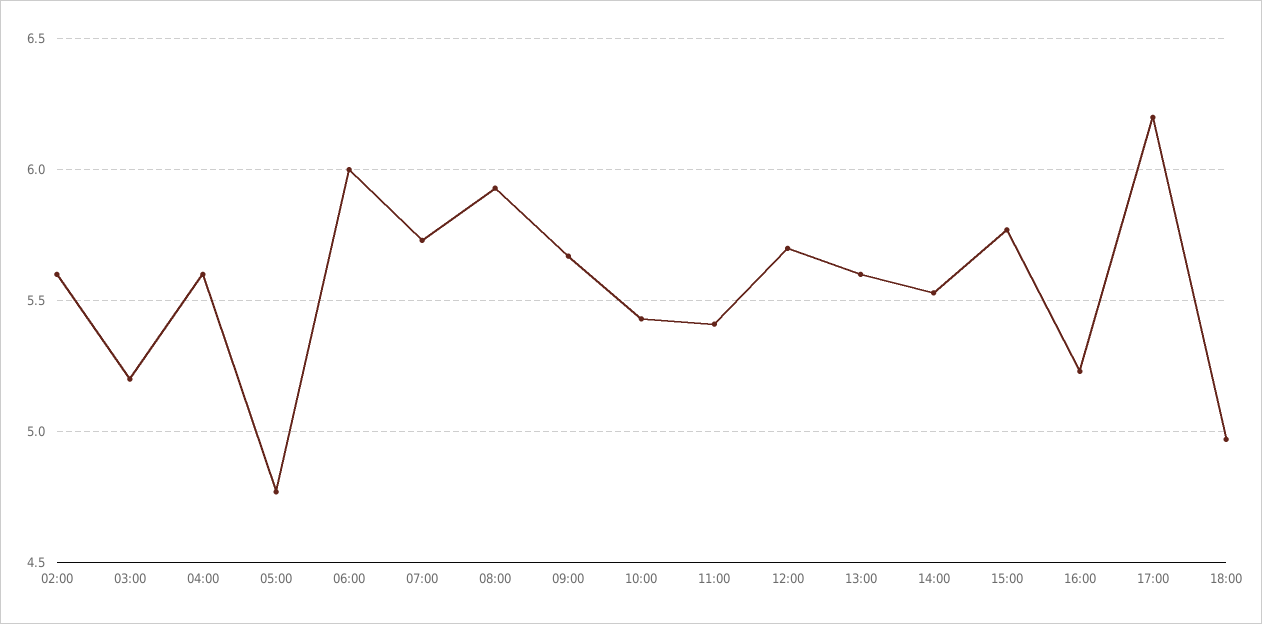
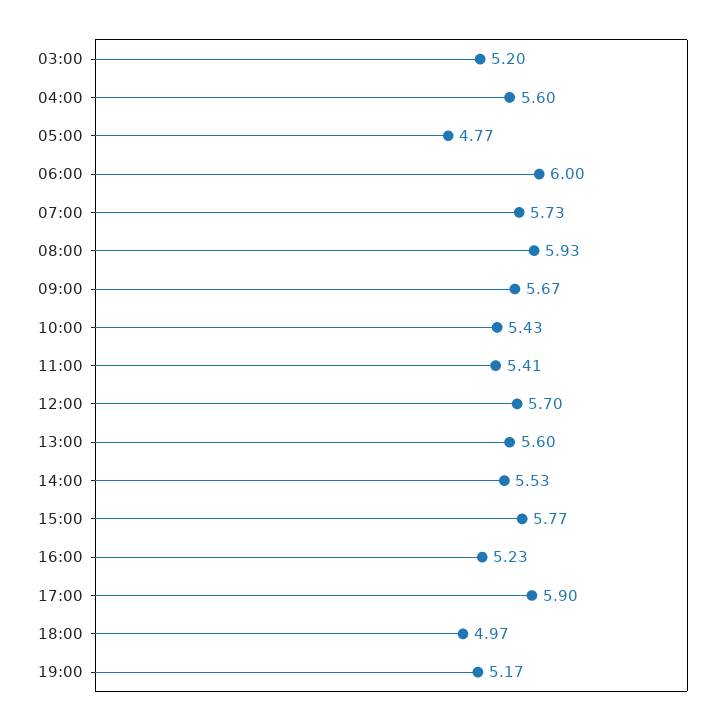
02:00: 5.6 -> none
17:00: 6.2 -> 5.9
19:00: none -> 5.17

